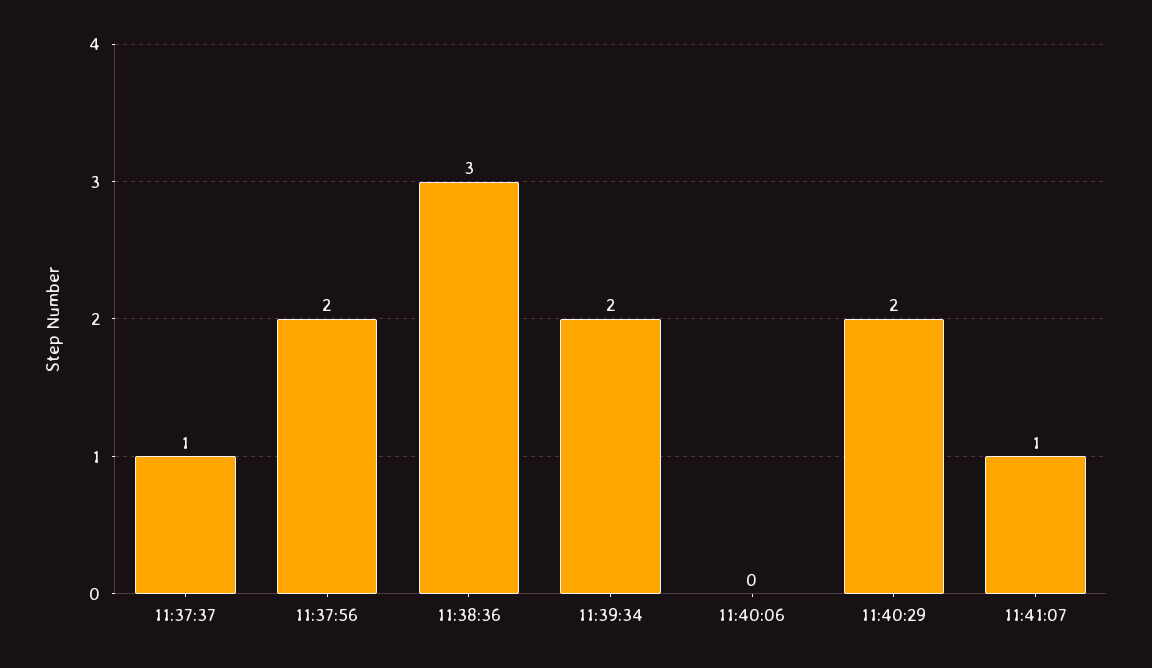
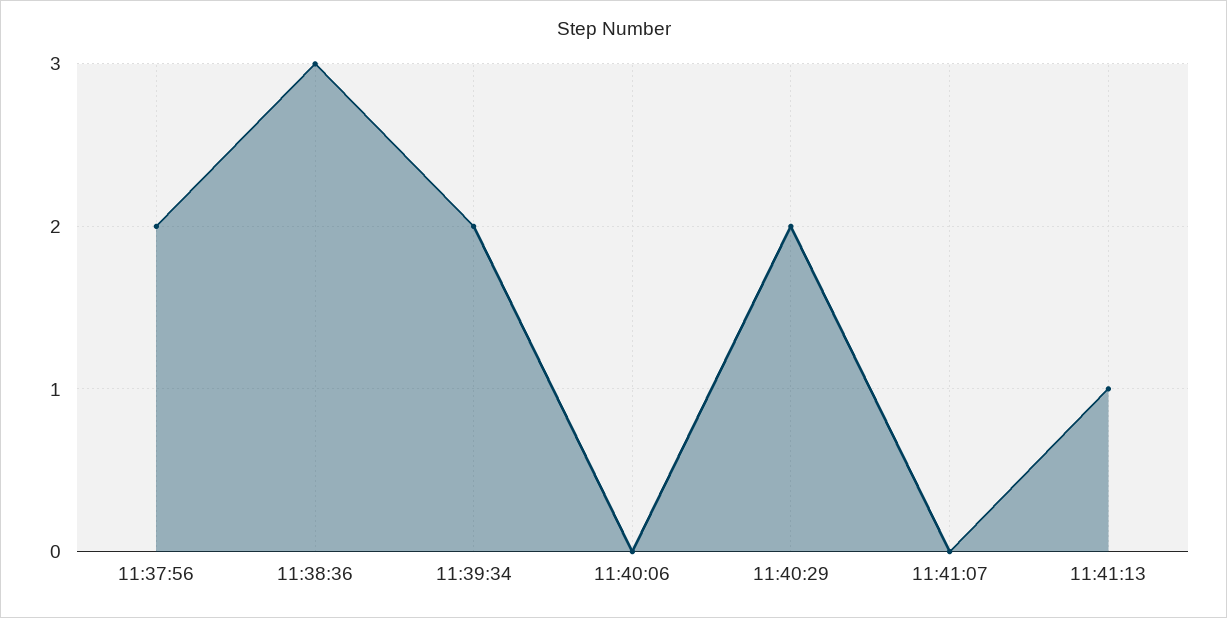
11:37:37: 1 -> none
11:41:07: 1 -> 0
11:41:13: none -> 1

